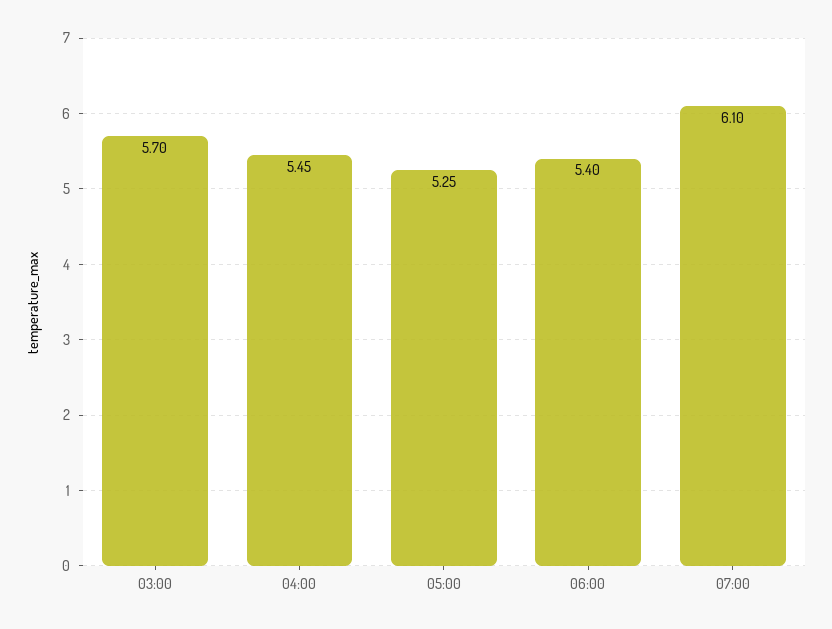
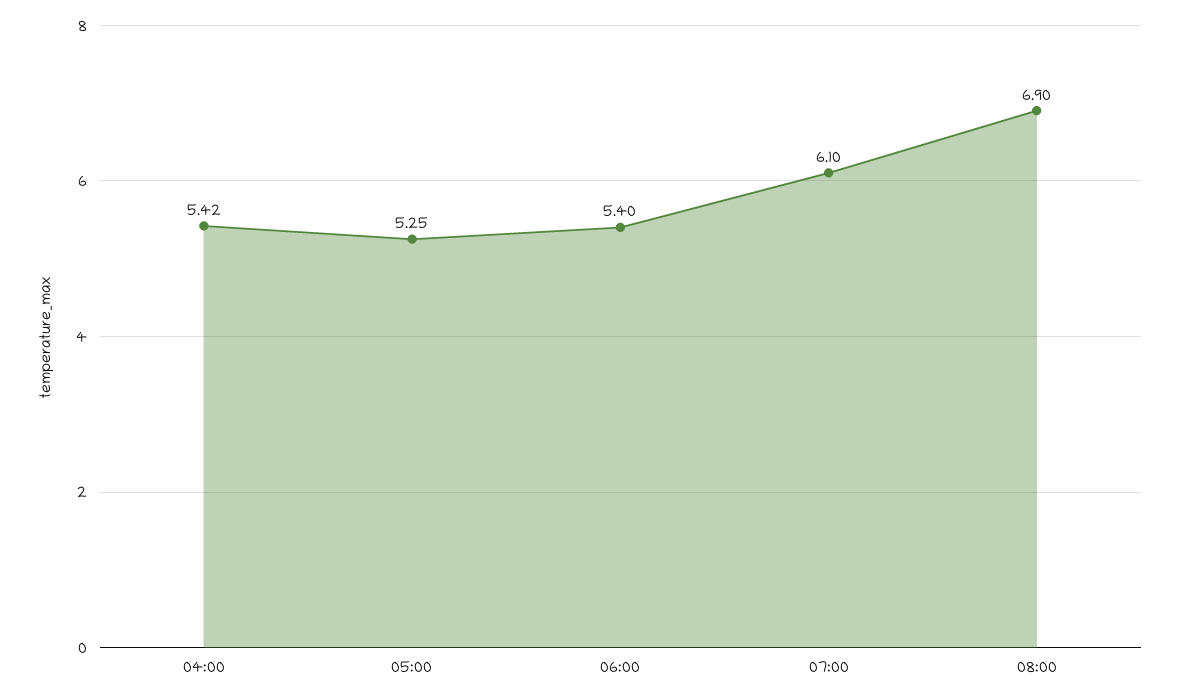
03:00: 5.7 -> none
04:00: 5.45 -> 5.42
08:00: none -> 6.9

